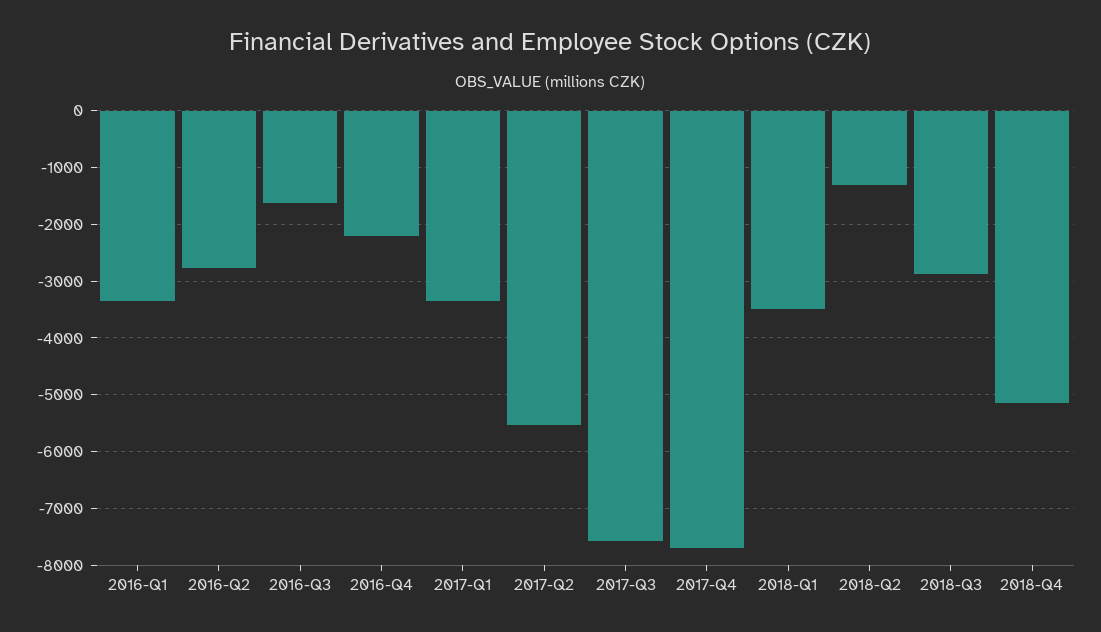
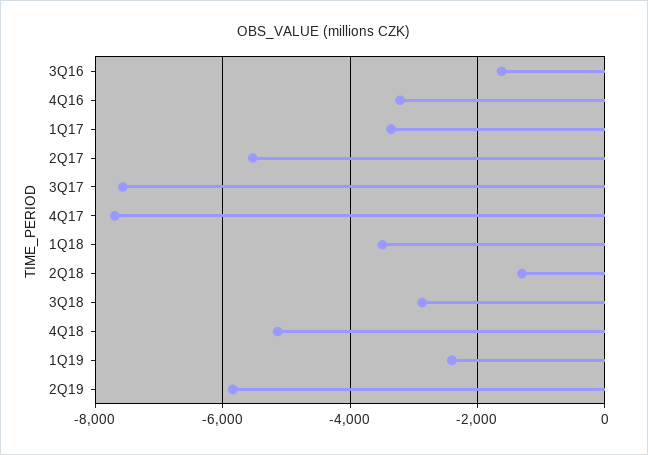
2016-Q1: -3400 -> none
2016-Q2: -2800 -> none
2016-Q4: -2200 -> -3200
1Q19: none -> -2400
2Q19: none -> -5800

